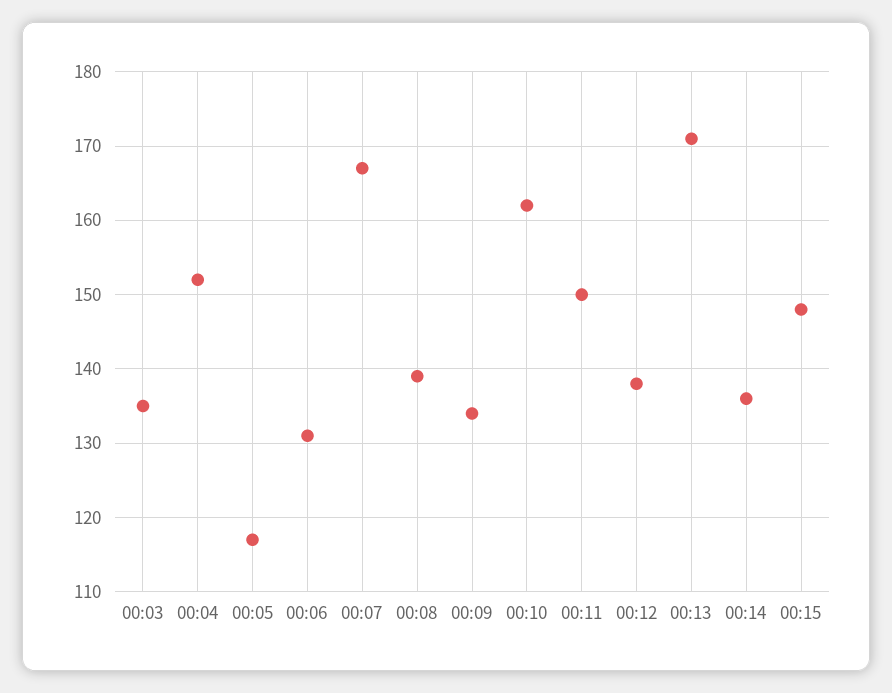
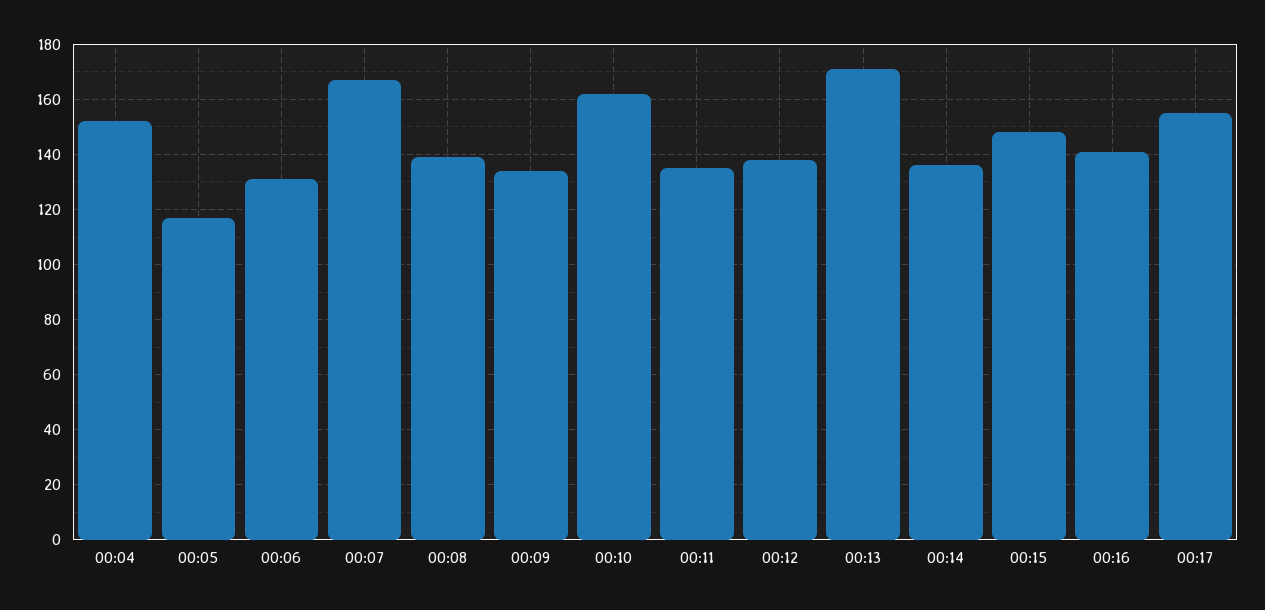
00:03: 135 -> none
00:11: 150 -> 135
00:16: none -> 140
00:17: none -> 155

